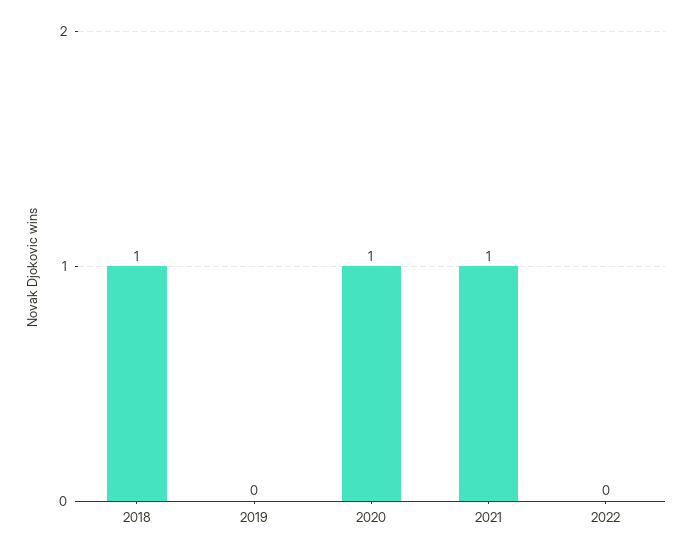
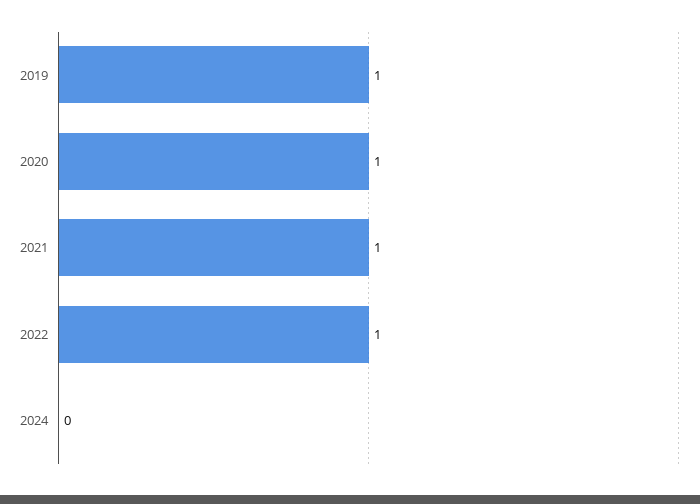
2018: 1 -> none
2019: 0 -> 1
2022: 0 -> 1
2024: none -> 0

